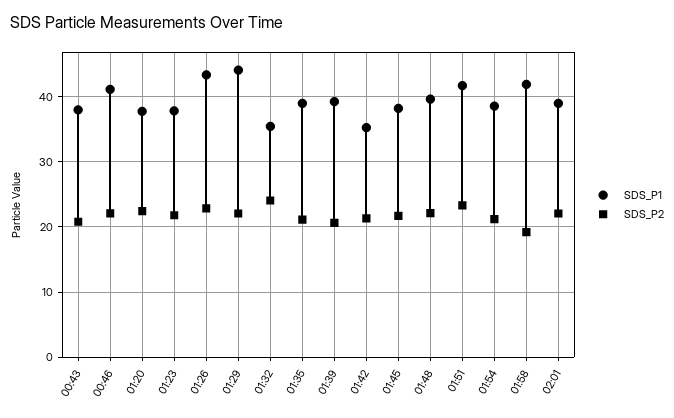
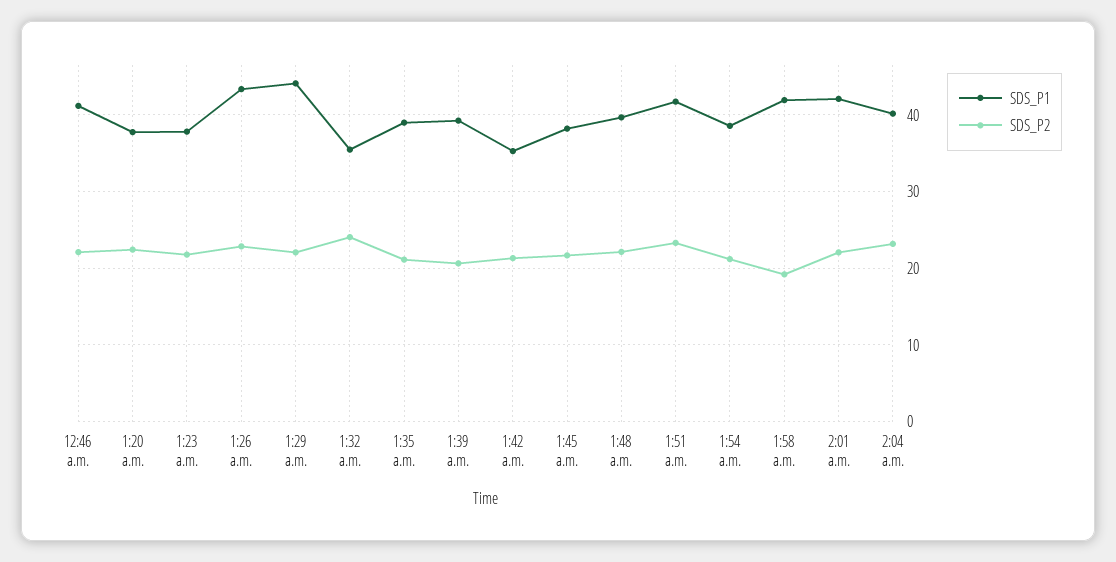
SDS_P1, 00:43: 38 -> none
SDS_P2, 00:43: 21 -> none
SDS_P1, 02:01: 39 -> 42
SDS_P1, 2:04 a.m.: none -> 40
SDS_P2, 2:04 a.m.: none -> 23

